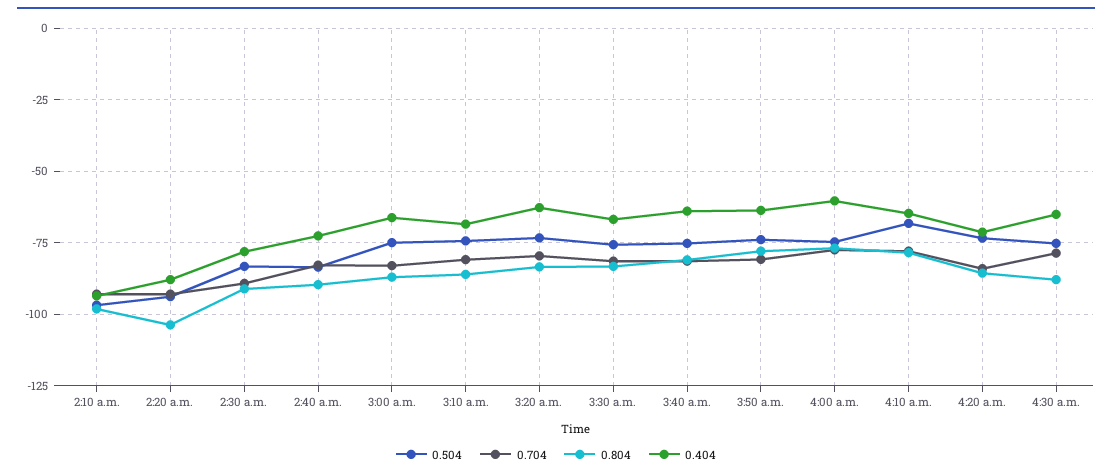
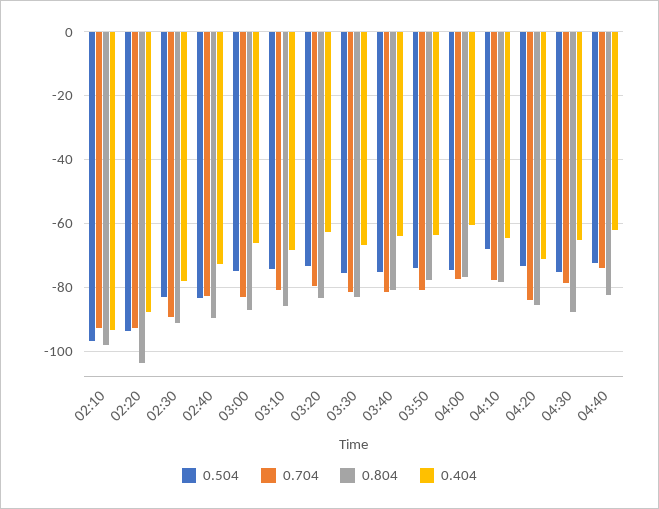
0.504, 04:40: none -> -72
0.704, 04:40: none -> -74
0.804, 04:40: none -> -82
0.404, 04:40: none -> -62

